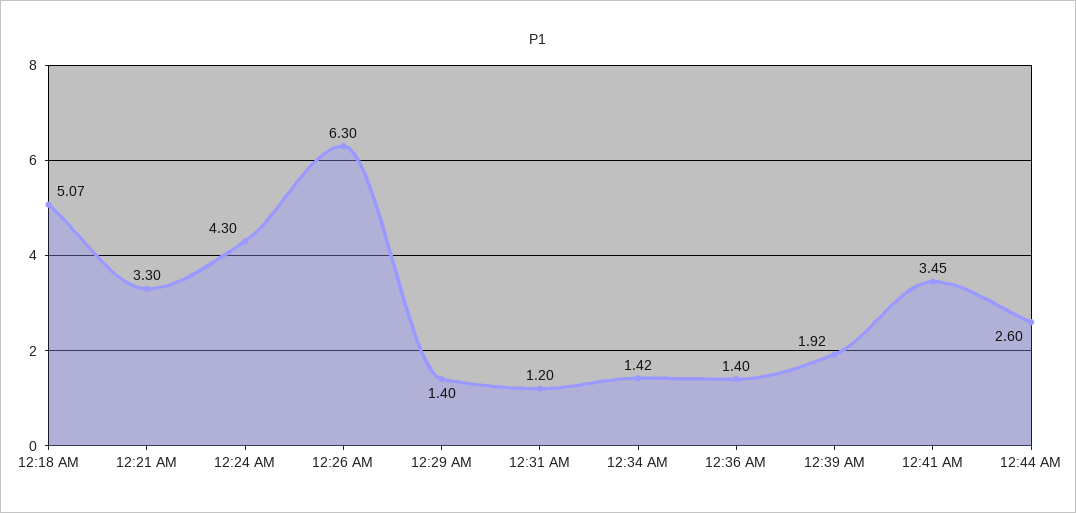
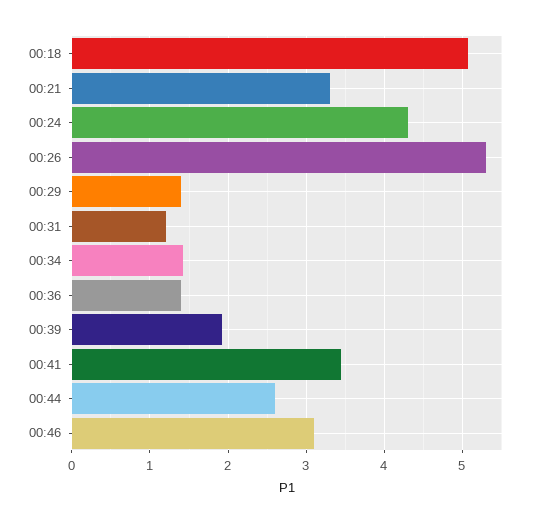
12:26 AM: 6.3 -> 5.3
00:46: none -> 3.1

